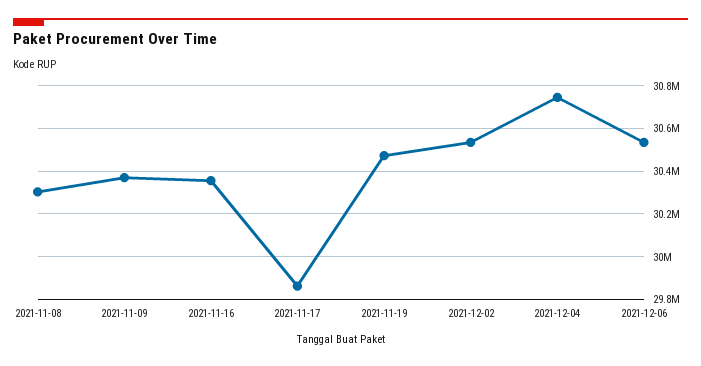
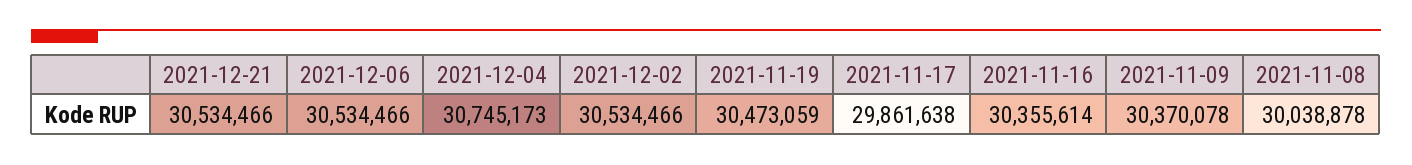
2021-11-08: 30300000 -> 30038878
2021-12-21: none -> 30534466

